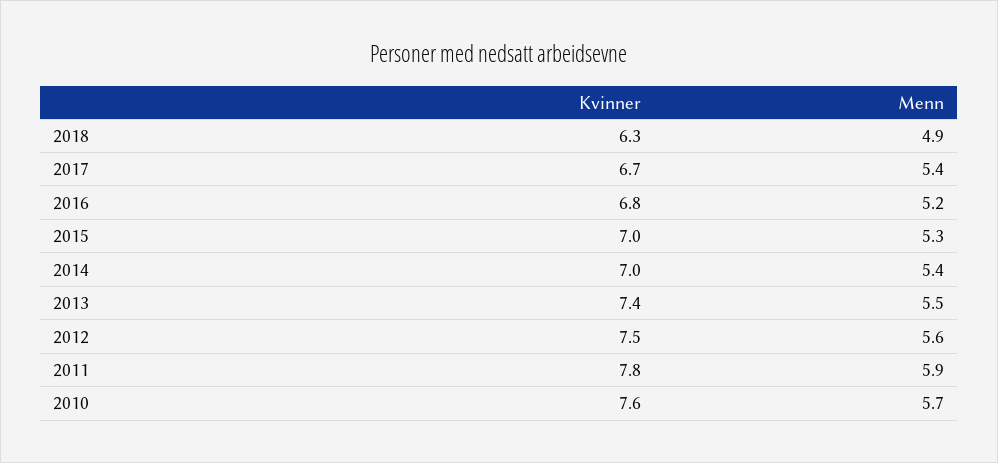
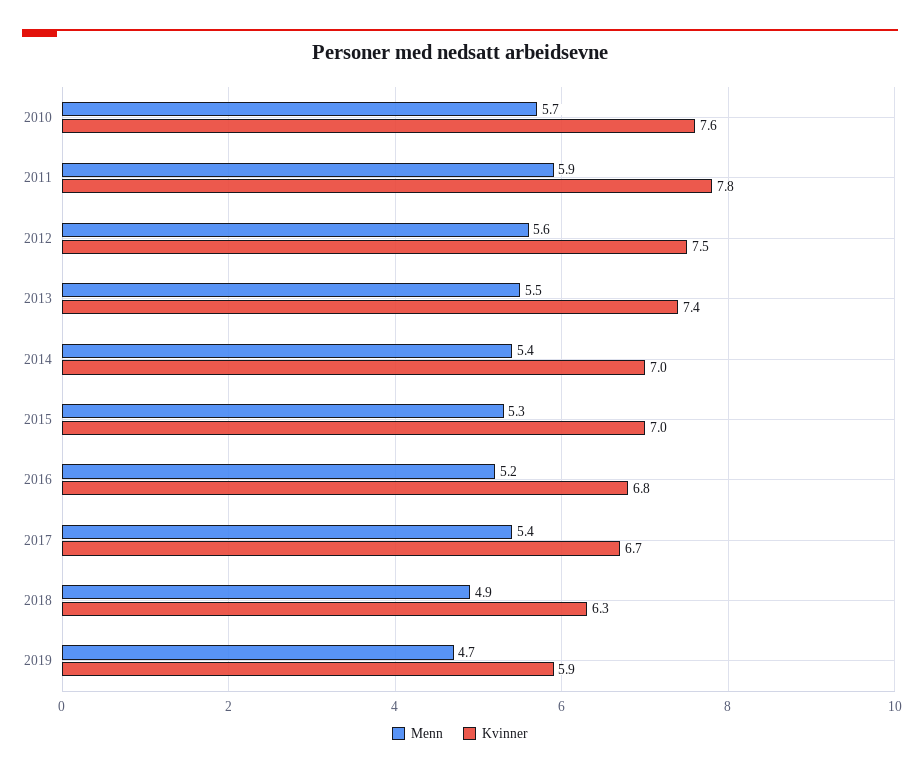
Menn, 2019: none -> 4.7
Kvinner, 2019: none -> 5.9

